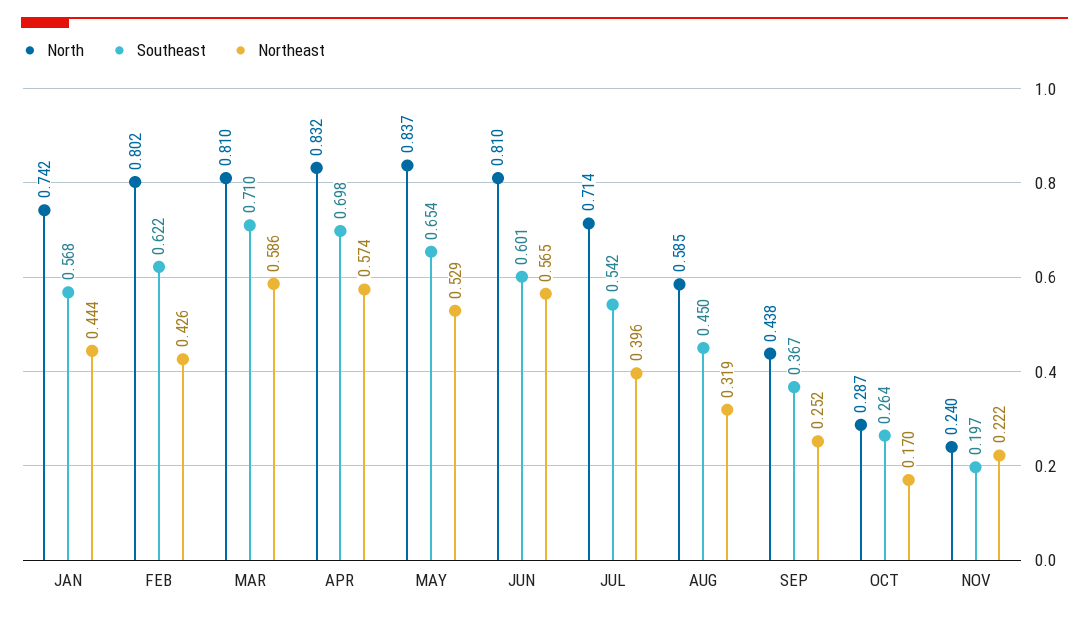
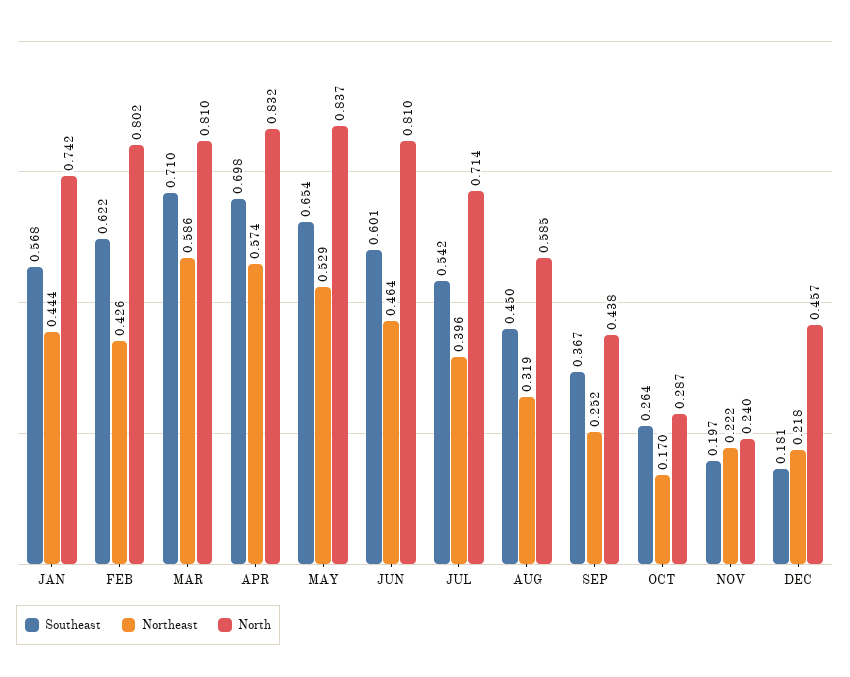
Northeast, JUN: 0.565 -> 0.464
Southeast, DEC: none -> 0.181
Northeast, DEC: none -> 0.218
North, DEC: none -> 0.457

